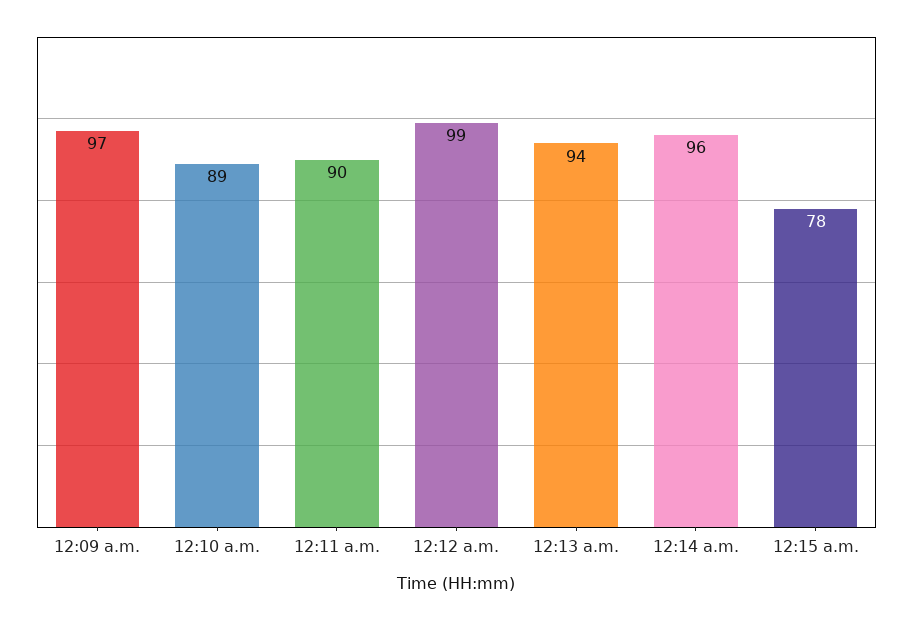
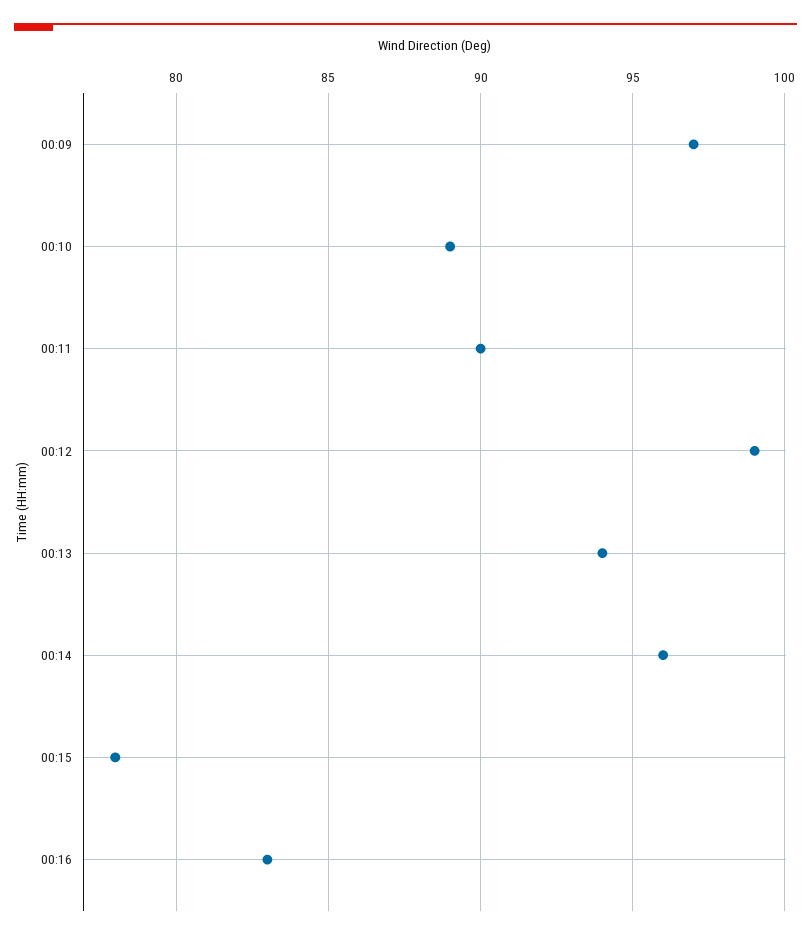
00:16: none -> 83

